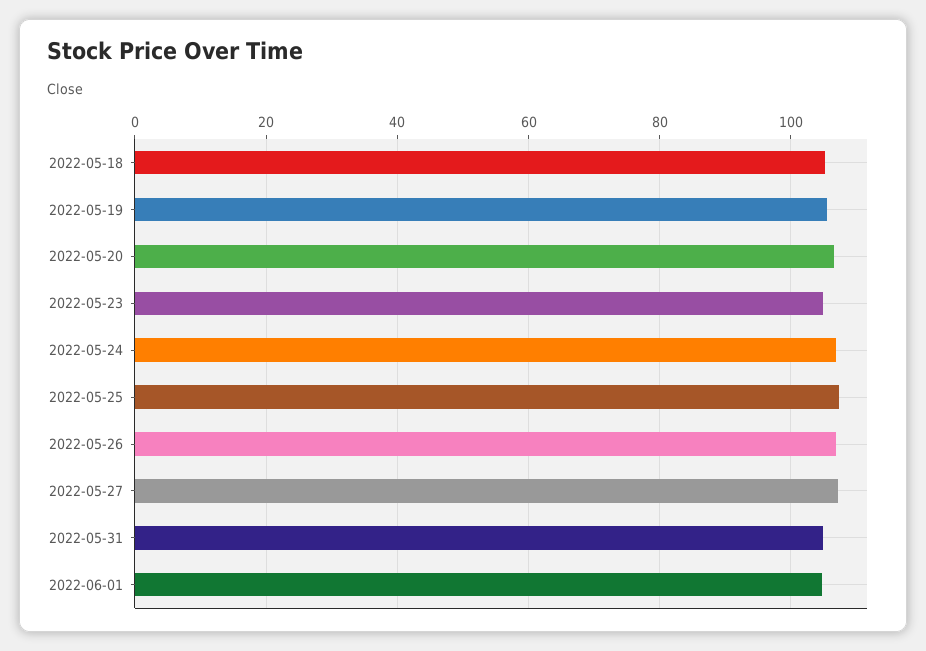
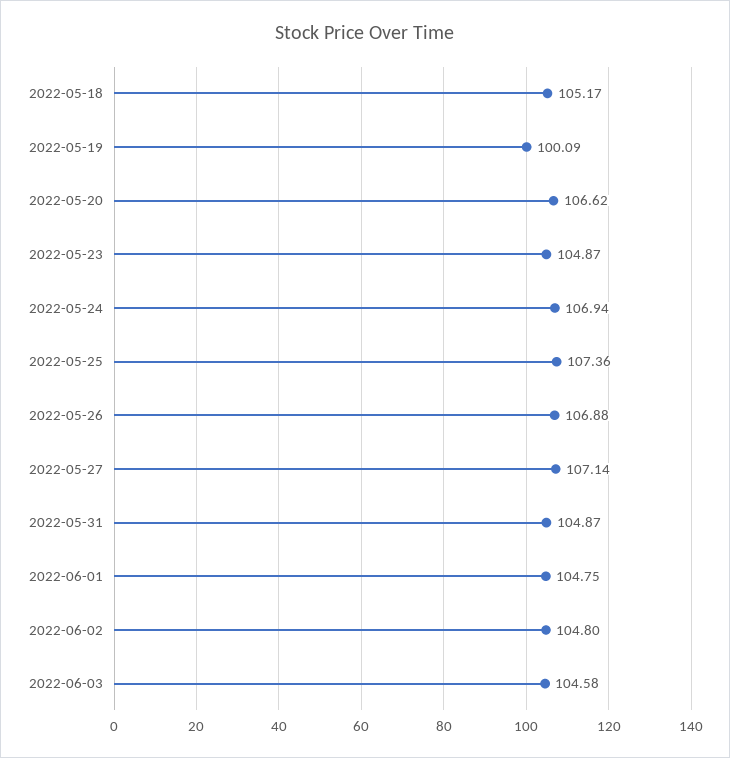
2022-05-19: 106 -> 100.09
2022-06-02: none -> 104.8
2022-06-03: none -> 104.58

